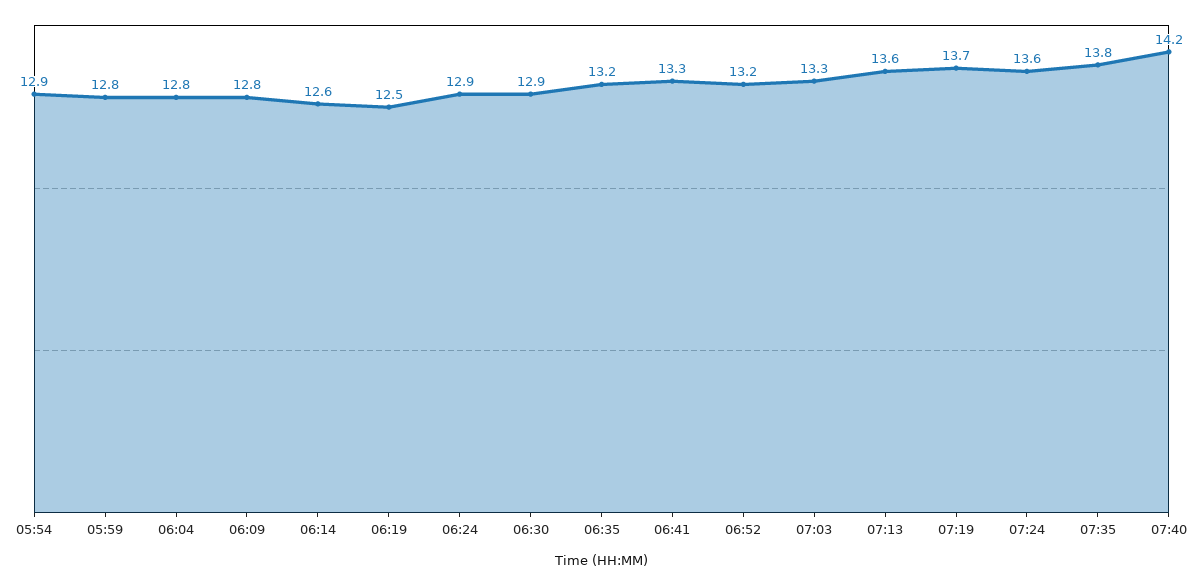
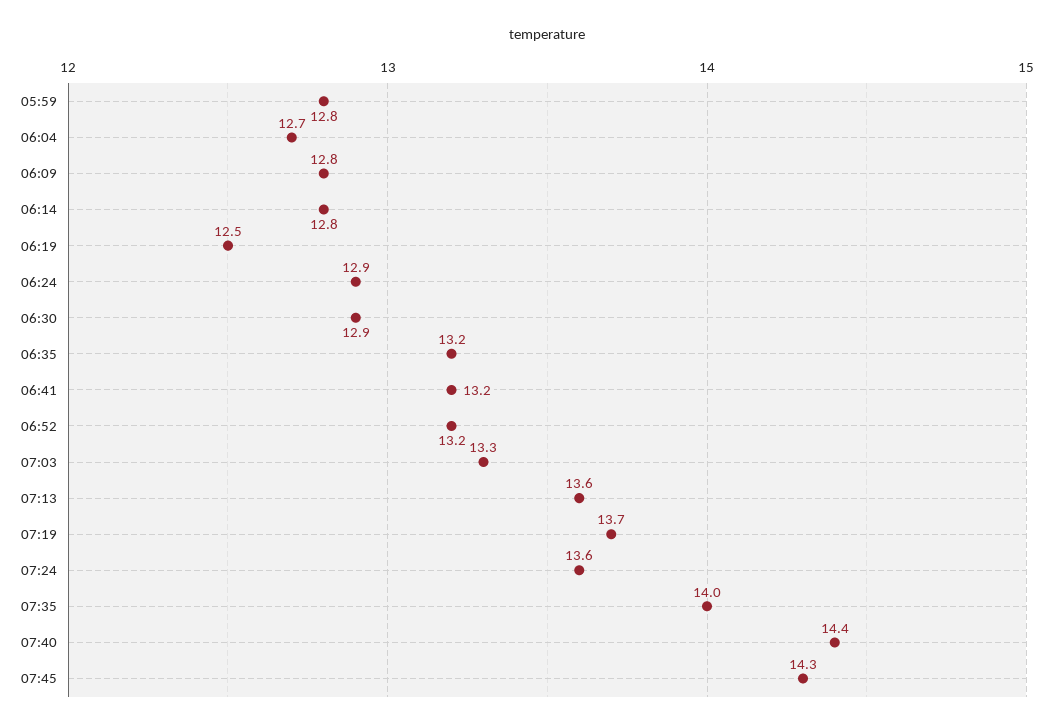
05:54: 12.9 -> none
06:04: 12.8 -> 12.7
06:14: 12.6 -> 12.8
06:41: 13.3 -> 13.2
07:35: 13.8 -> 14
07:40: 14.2 -> 14.4
07:45: none -> 14.3

